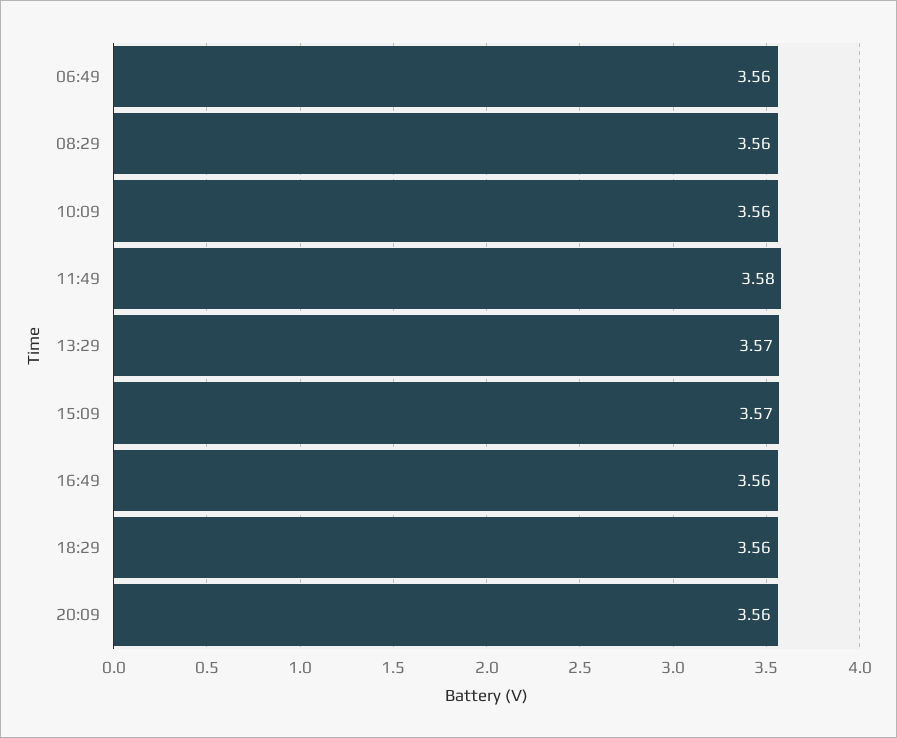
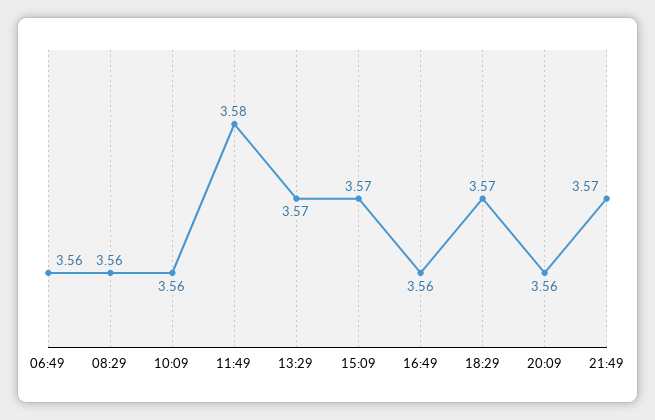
18:29: 3.56 -> 3.57
21:49: none -> 3.57

